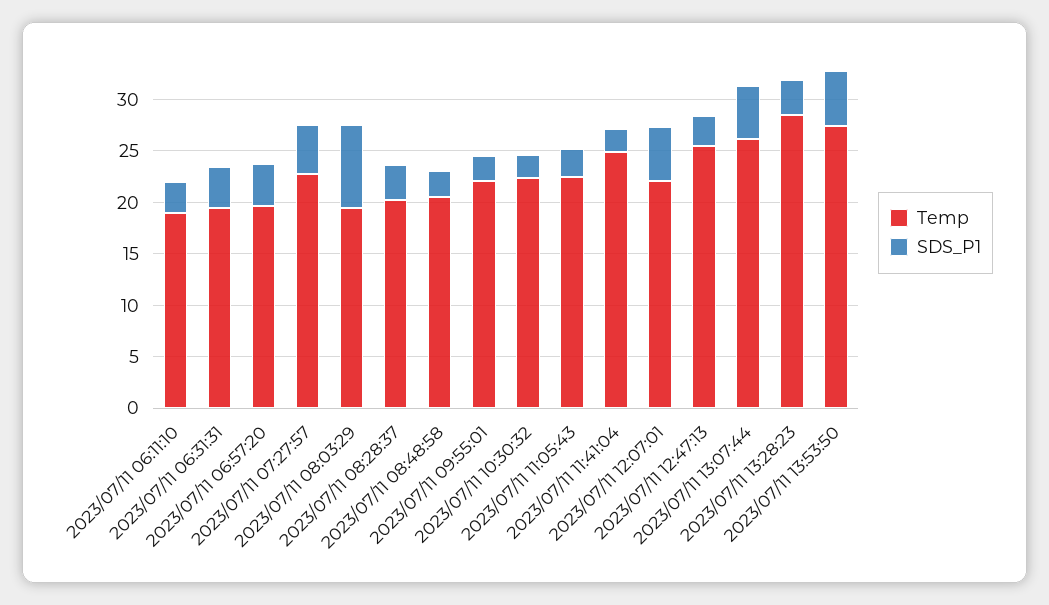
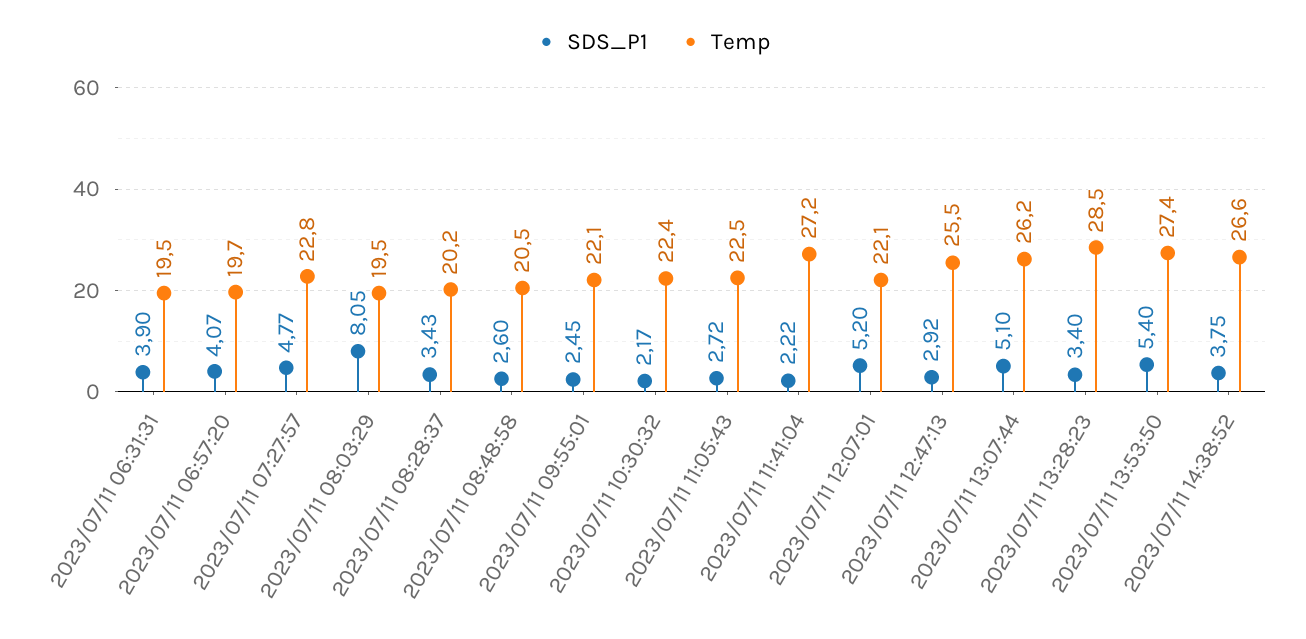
Temp, 2023/07/11 06:11:10: 19 -> none
SDS_P1, 2023/07/11 06:11:10: 3 -> none
Temp, 2023/07/11 11:41:04: 25 -> 27.2
SDS_P1, 2023/07/11 14:38:52: none -> 3.75
Temp, 2023/07/11 14:38:52: none -> 26.6

